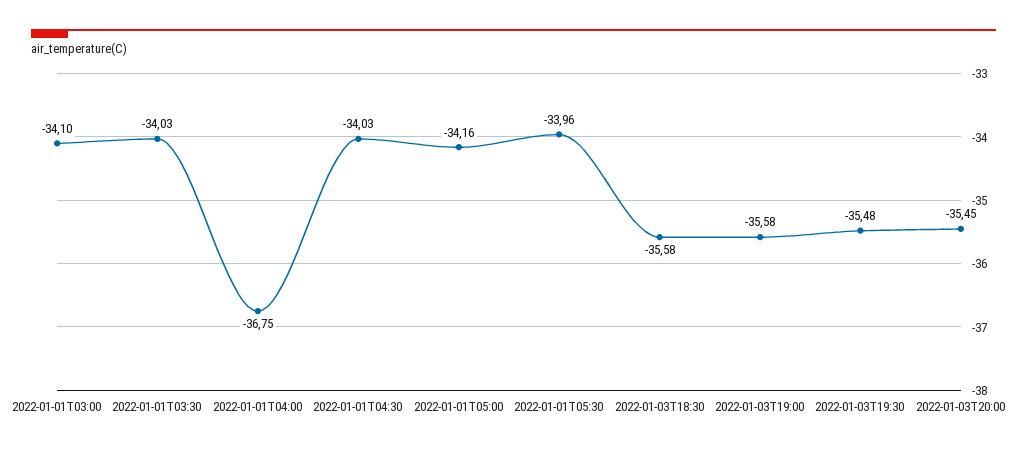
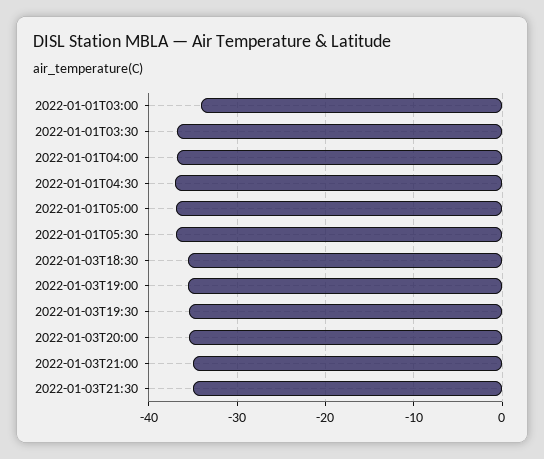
2022-01-01T03:30: -34.03 -> -37
2022-01-01T04:30: -34.03 -> -37
2022-01-01T05:00: -34.16 -> -37
2022-01-01T05:30: -33.96 -> -37
2022-01-03T21:00: none -> -35
2022-01-03T21:30: none -> -35

